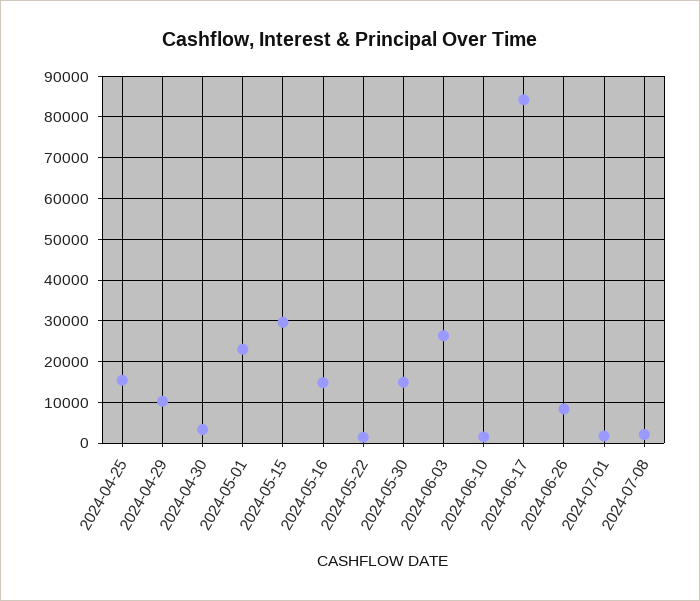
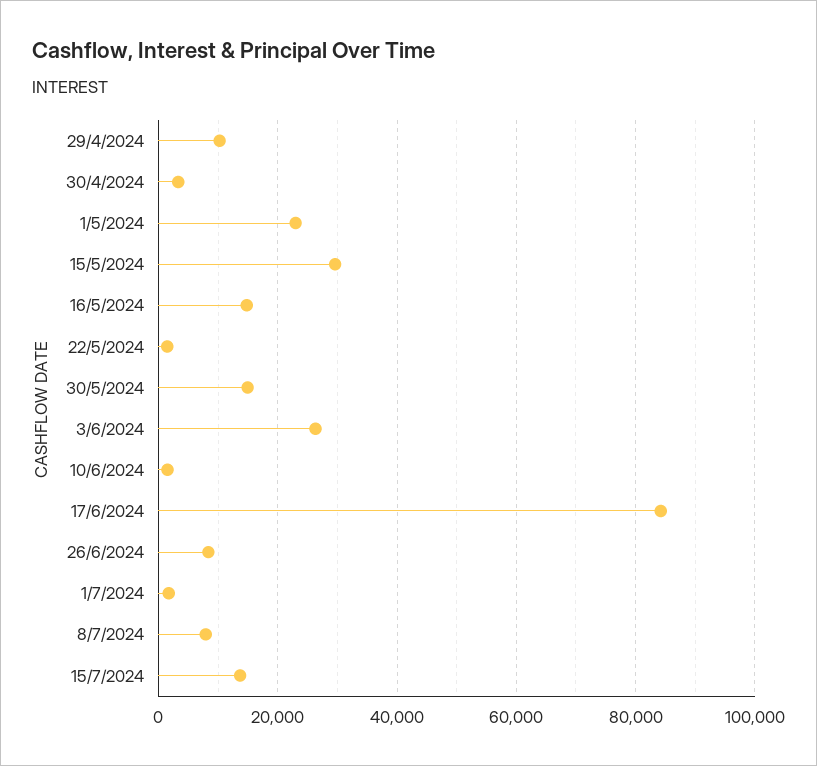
2024-04-25: 16000 -> none
2024-07-08: 2000 -> 8000
15/7/2024: none -> 14000

